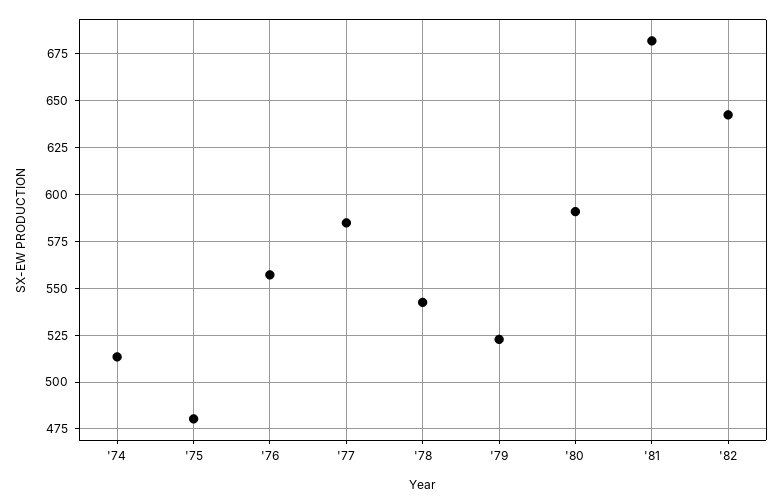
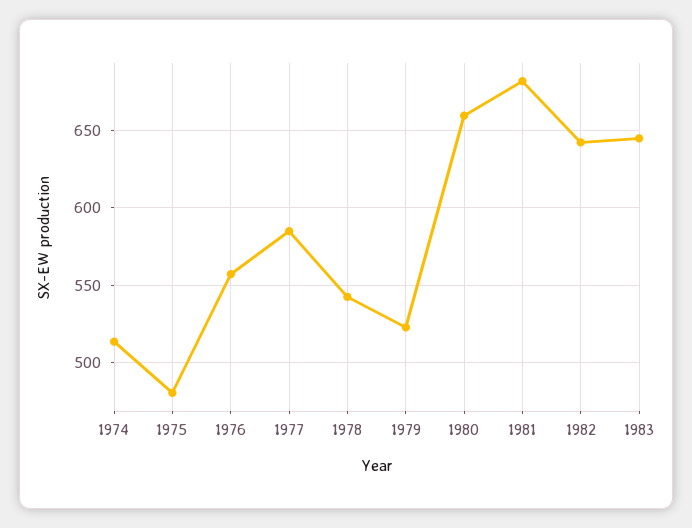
'80: 590 -> 660
1983: none -> 645

